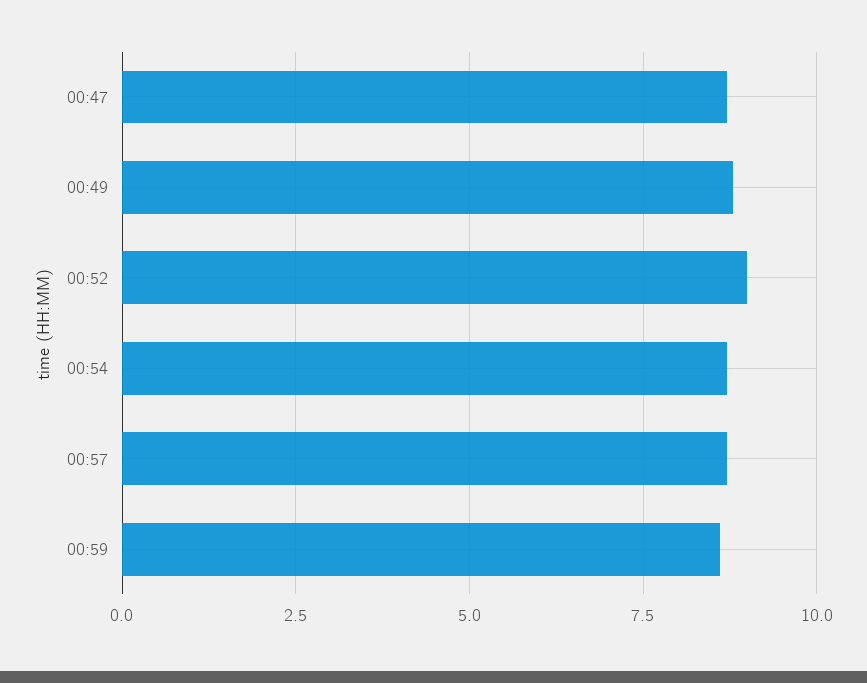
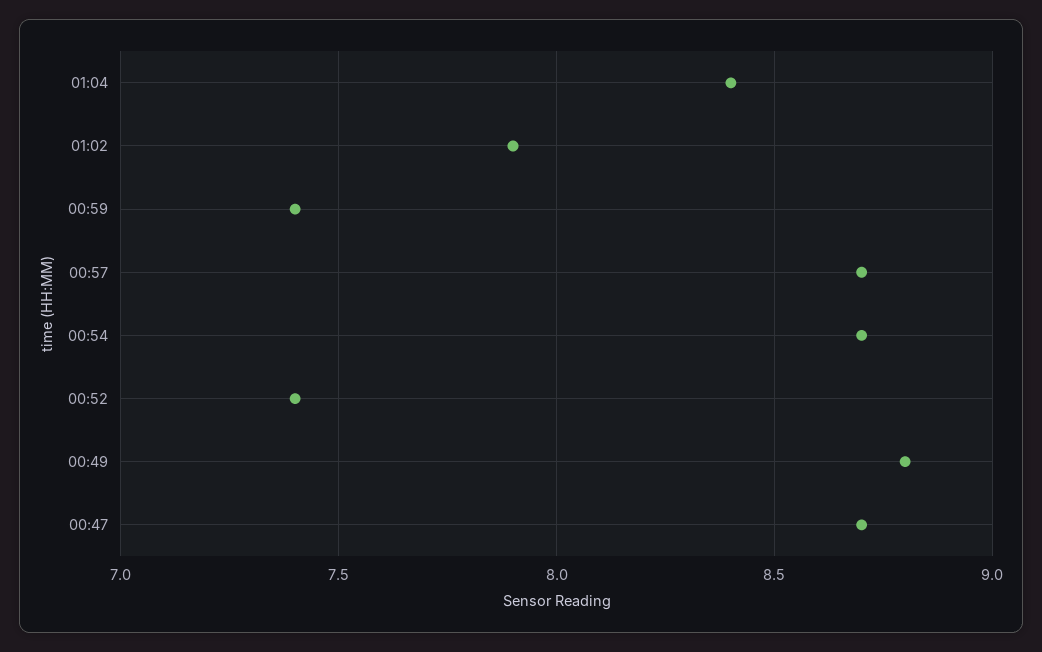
00:52: 9 -> 7.4
00:59: 8.5 -> 7.4
01:04: none -> 8.4
01:02: none -> 7.9

